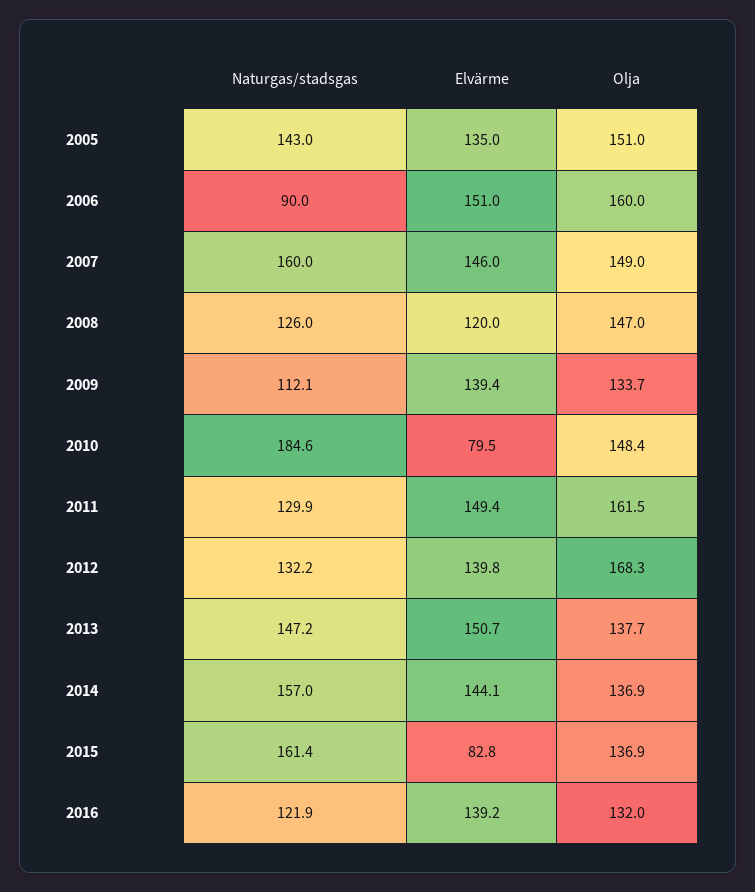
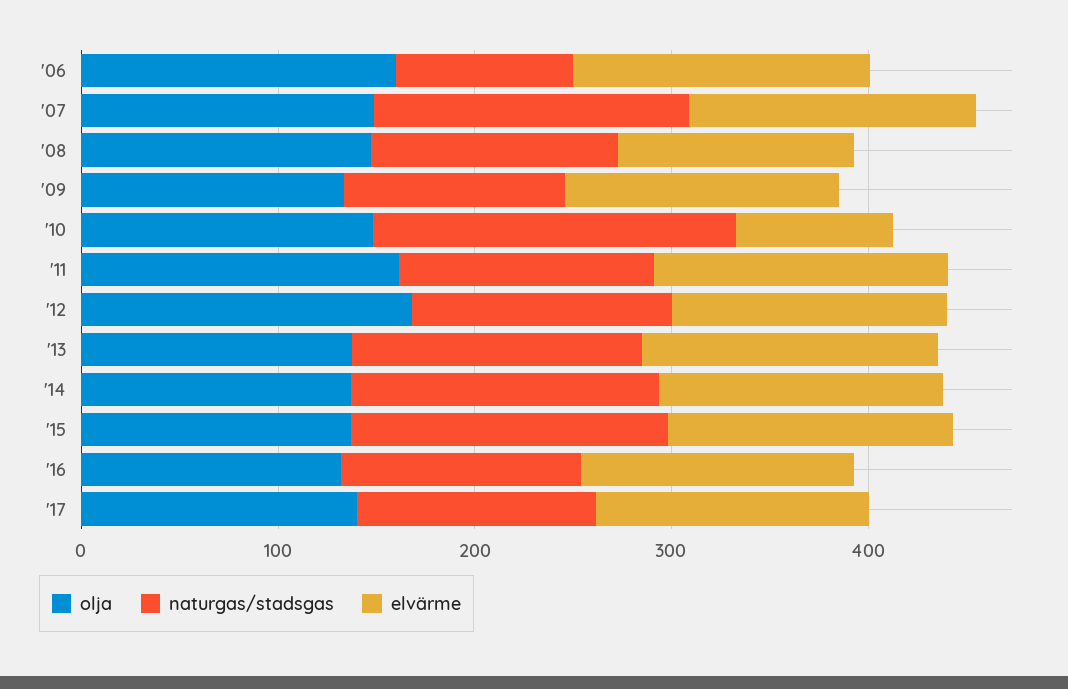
Naturgas/stadsgas, 2005: 143 -> none
Elvärme, 2005: 135 -> none
Olja, 2005: 151 -> none
Elvärme, 2015: 82.8 -> 140
Olja, '17: none -> 140
Naturgas/stadsgas, '17: none -> 120
Elvärme, '17: none -> 140

